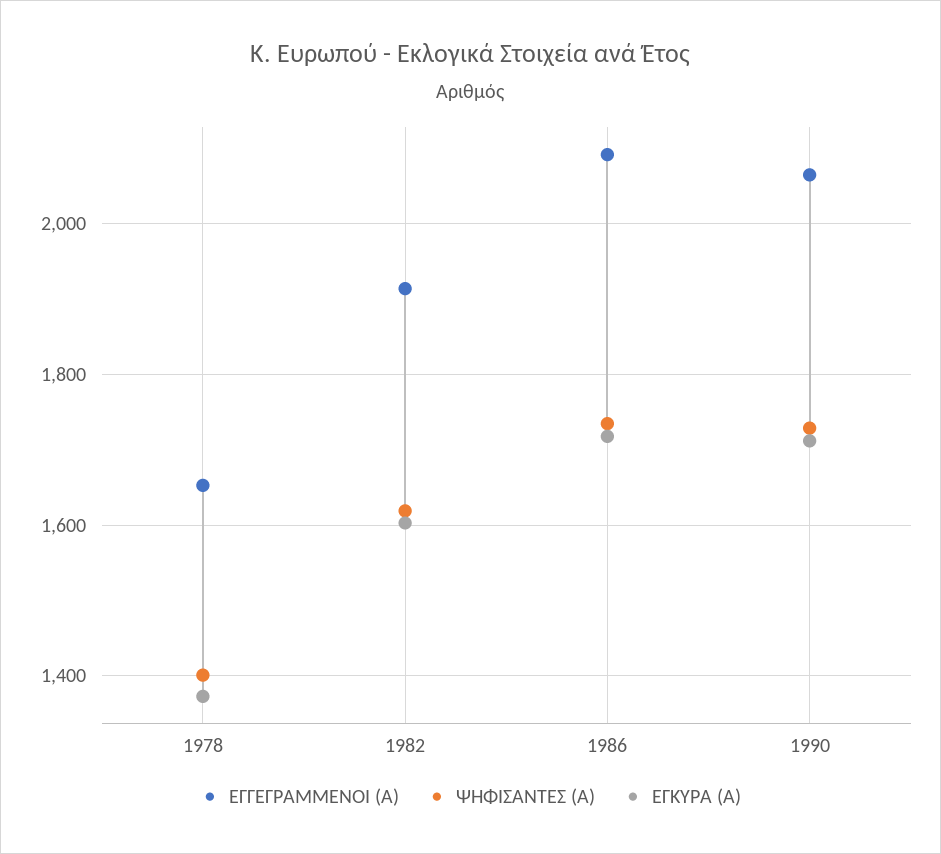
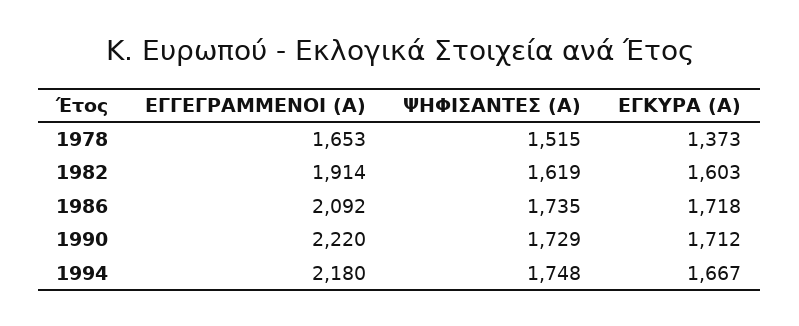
ΨΗΦΙΣΑΝΤΕΣ (Α), 1978: 1400 -> 1515
ΕΓΓΕΓΡΑΜΜΕΝΟΙ (Α), 1990: 2060 -> 2220
ΕΓΓΕΓΡΑΜΜΕΝΟΙ (Α), 1994: none -> 2180
ΨΗΦΙΣΑΝΤΕΣ (Α), 1994: none -> 1748
ΕΓΚΥΡΑ (Α), 1994: none -> 1667

